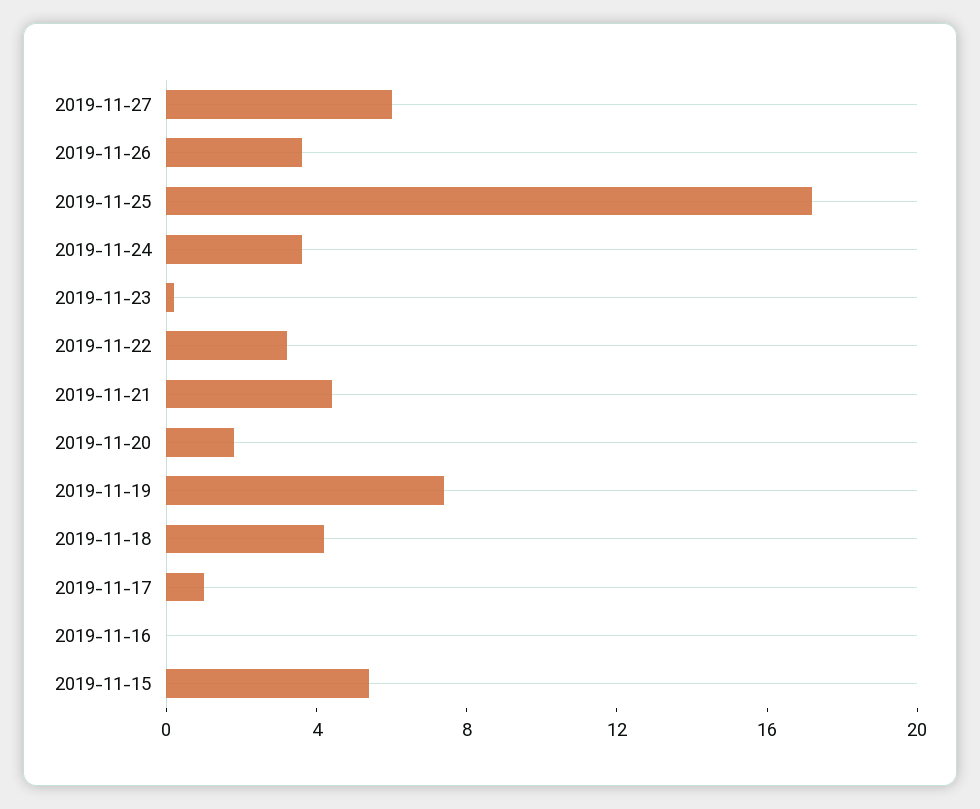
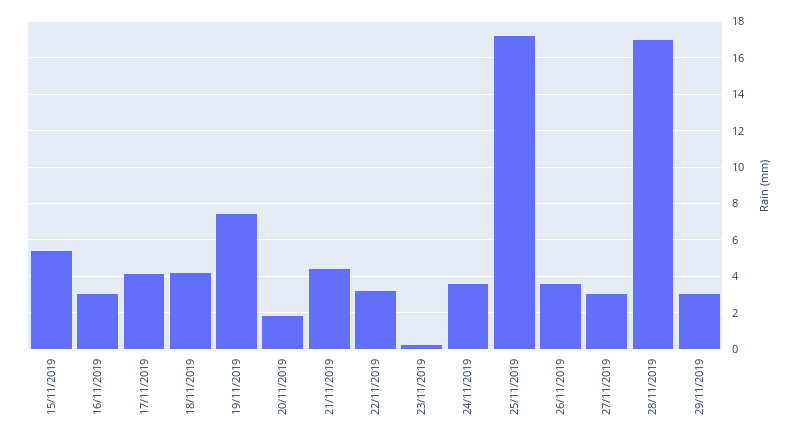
2019-11-27: 6 -> 3
2019-11-17: 1 -> 4
2019-11-16: 0 -> 3
28/11/2019: none -> 17
29/11/2019: none -> 3

